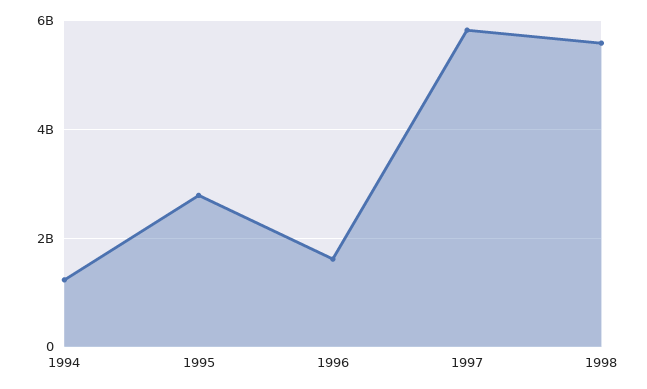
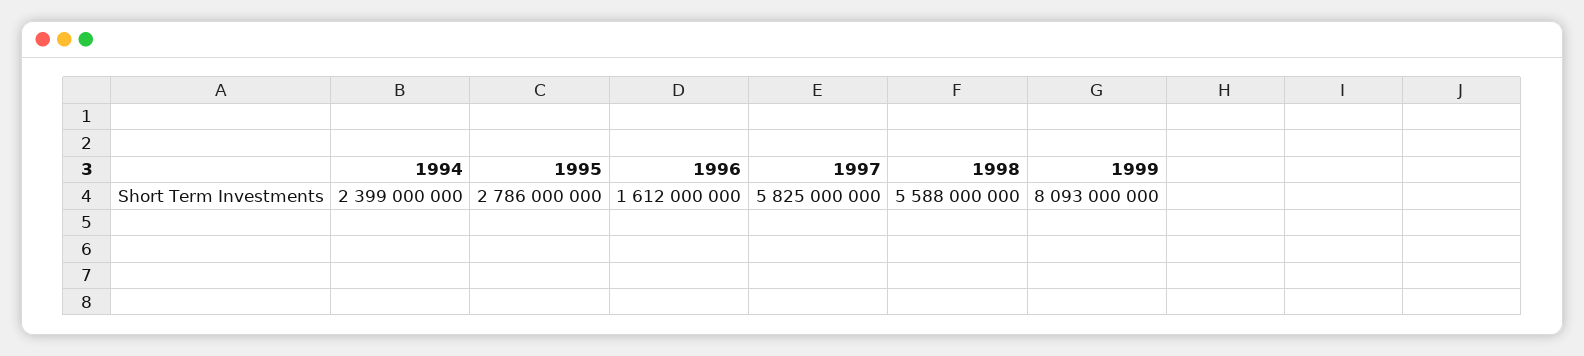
1994: 1200000000 -> 2399000000
1999: none -> 8093000000

